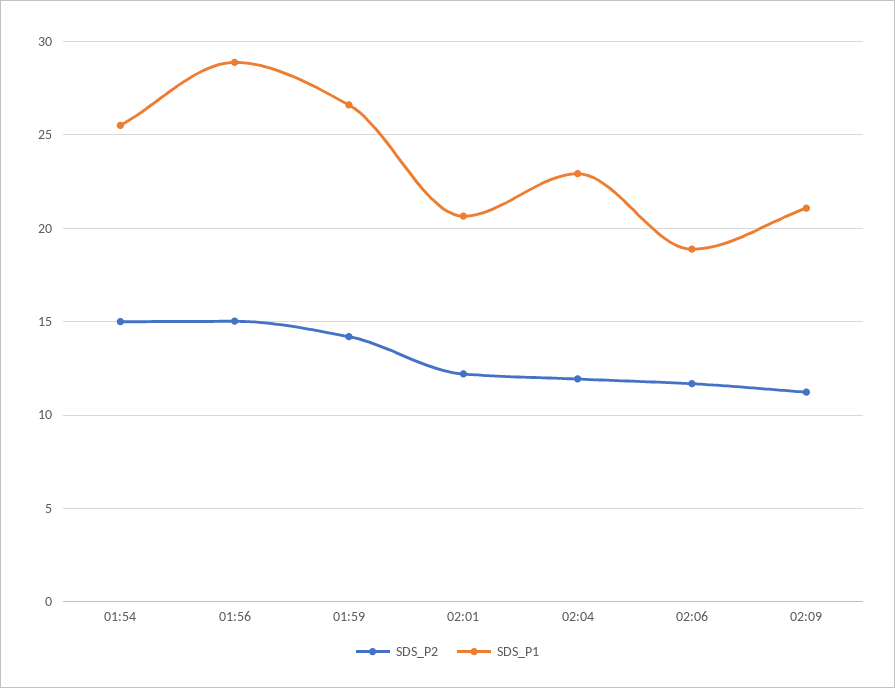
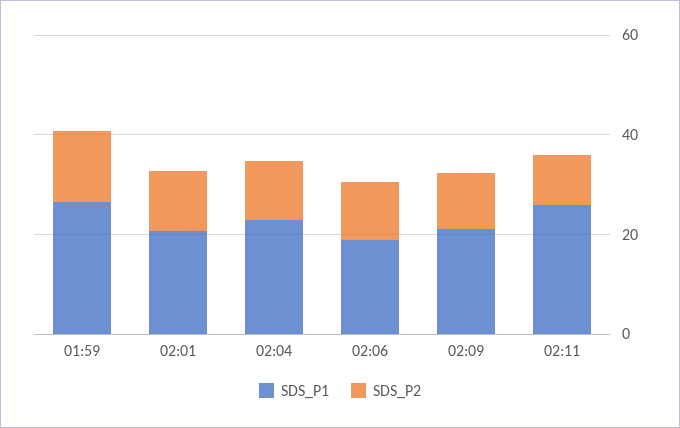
SDS_P2, 01:54: 15 -> none
SDS_P1, 01:54: 25.5 -> none
SDS_P2, 01:56: 15 -> none
SDS_P1, 01:56: 29 -> none
SDS_P1, 02:11: none -> 25
SDS_P2, 02:11: none -> 10

